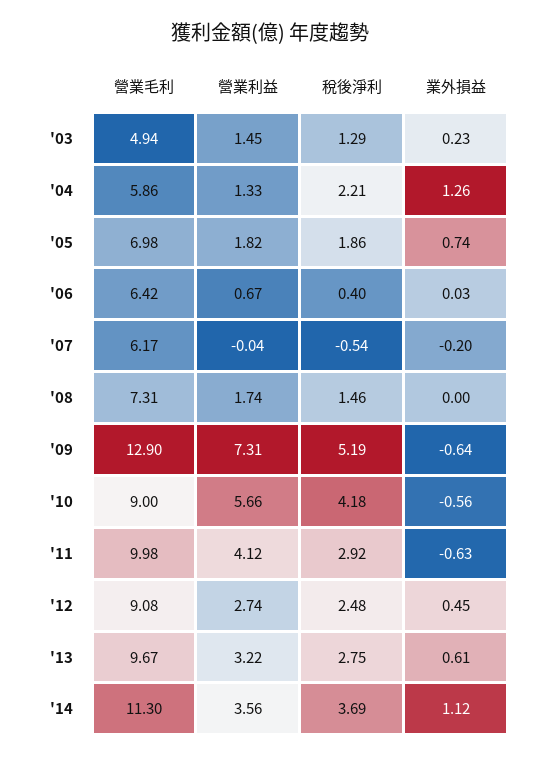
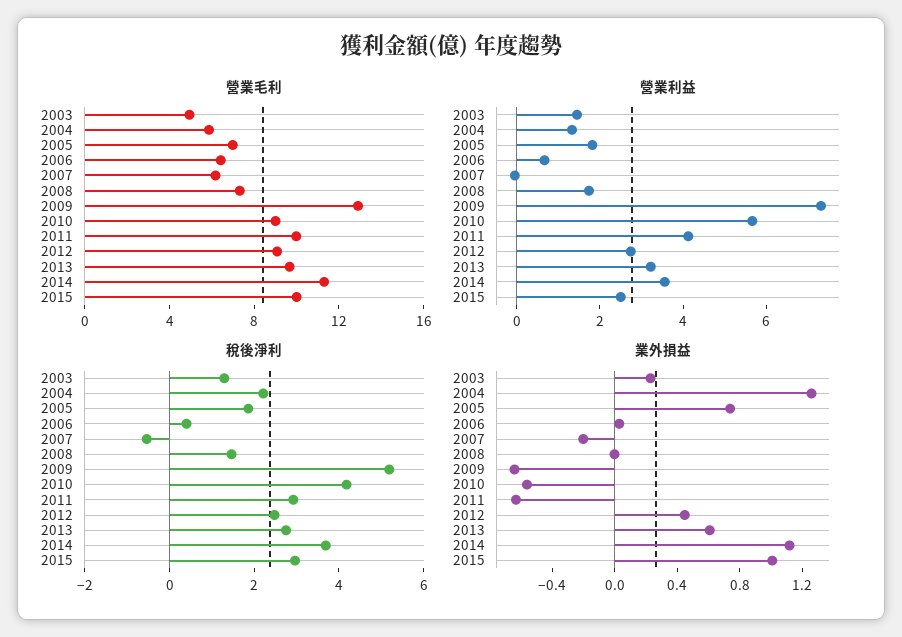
營業毛利, 2015: none -> 10
營業利益, 2015: none -> 2.5
稅後淨利, 2015: none -> 3
業外損益, 2015: none -> 1

